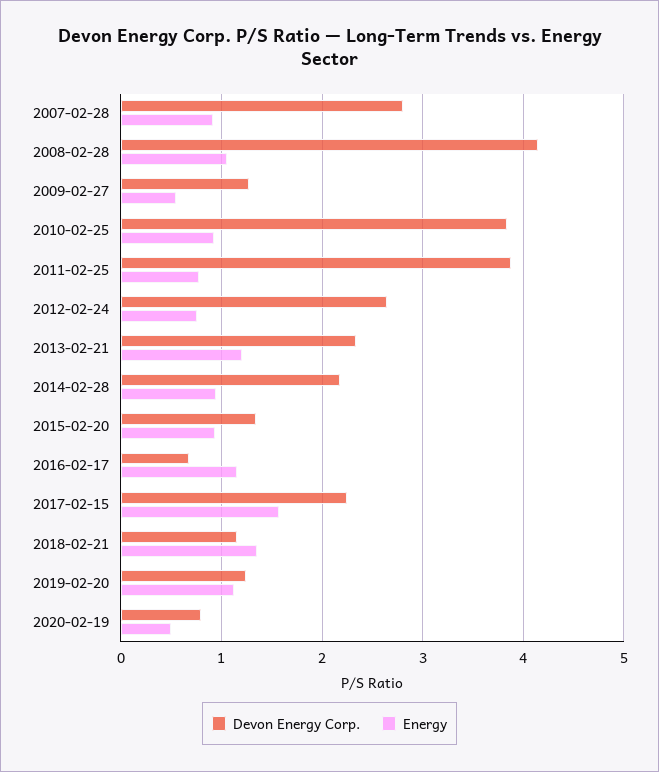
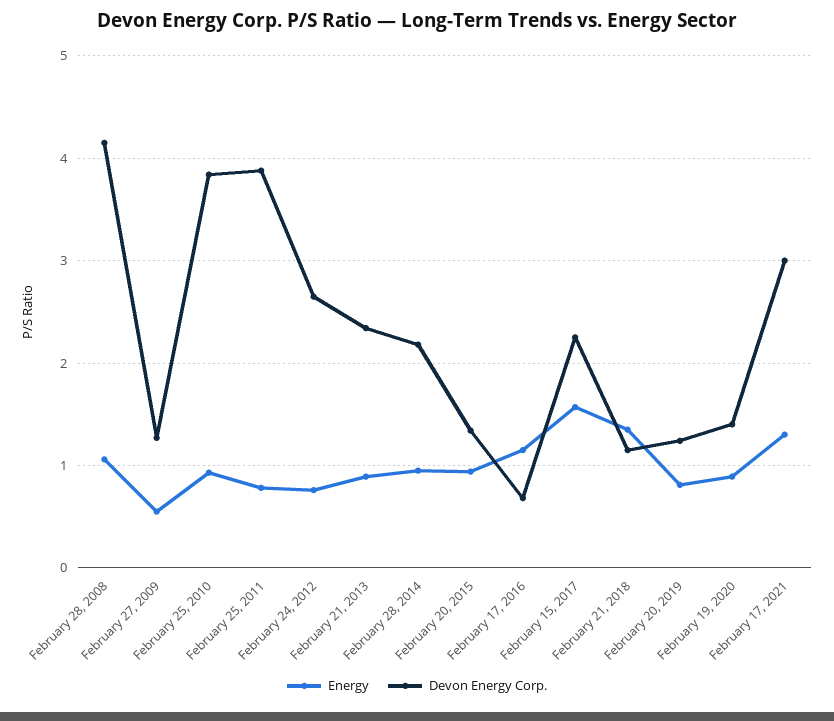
Devon Energy Corp., 2007-02-28: 2.8 -> none
Energy, 2007-02-28: 0.9 -> none
Energy, 2013-02-21: 1.2 -> 0.9
Energy, 2019-02-20: 1.1 -> 0.8
Devon Energy Corp., 2020-02-19: 0.8 -> 1.4
Energy, 2020-02-19: 0.5 -> 0.9
Energy, February 17, 2021: none -> 1.3
Devon Energy Corp., February 17, 2021: none -> 3

